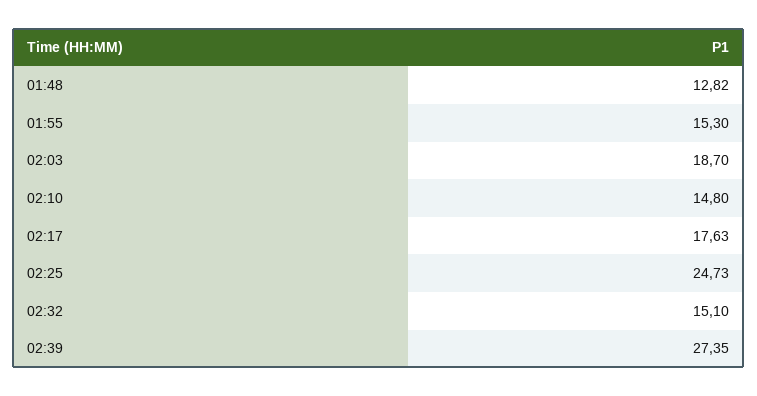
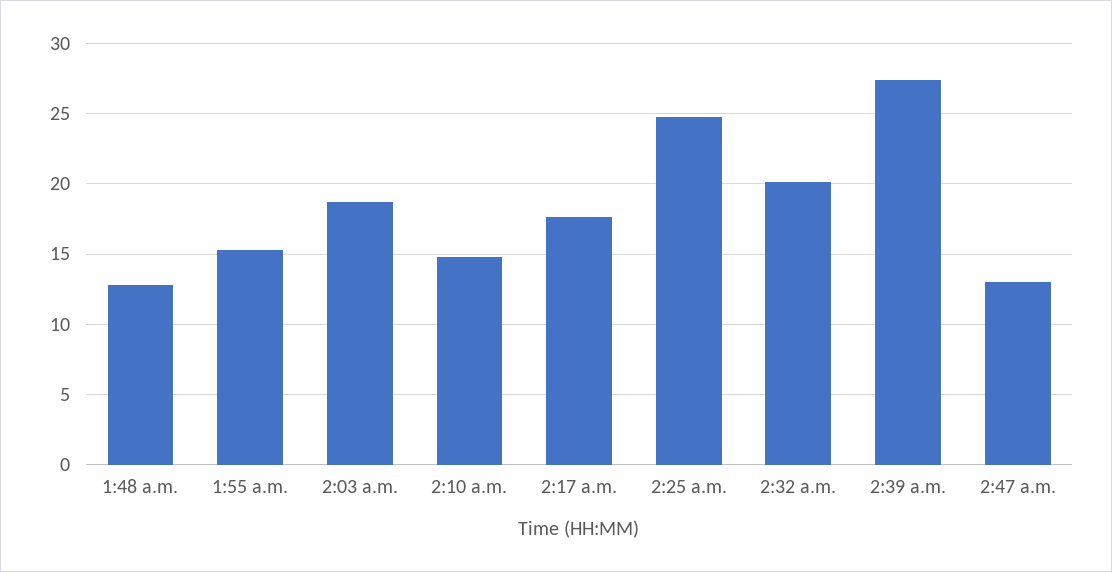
02:32: 15.1 -> 20
2:47 a.m.: none -> 13

